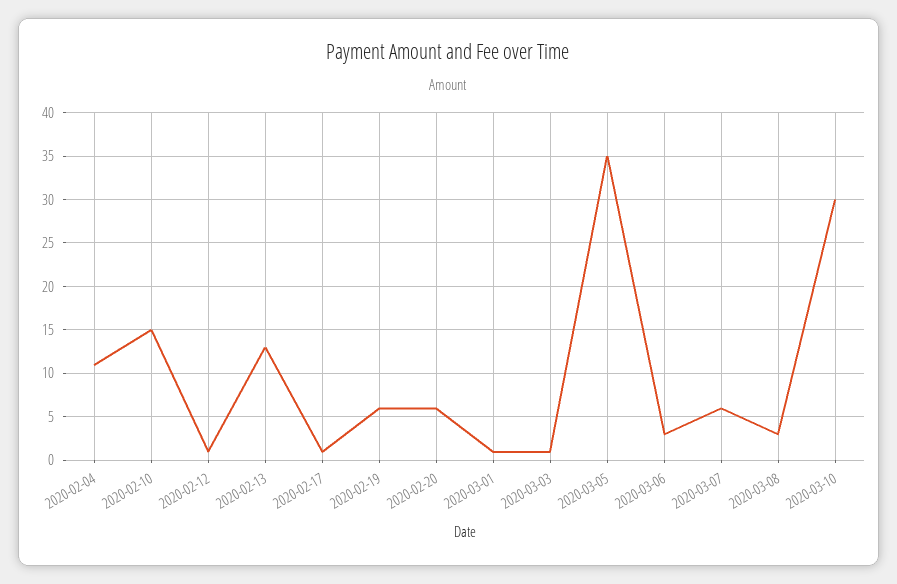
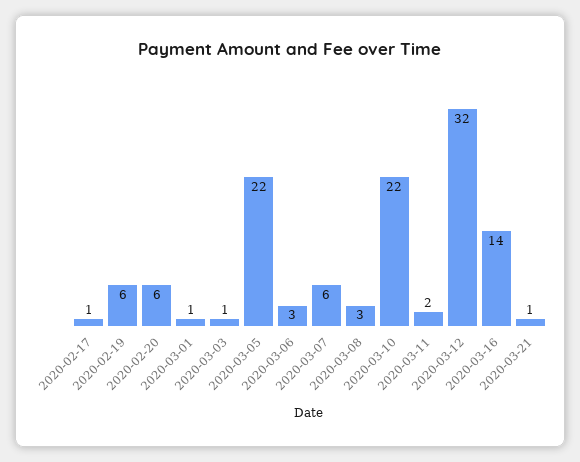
2020-02-04: 11 -> none
2020-02-10: 15 -> none
2020-02-12: 1 -> none
2020-02-13: 13 -> none
2020-03-05: 35 -> 22
2020-03-10: 30 -> 22
2020-03-11: none -> 2
2020-03-12: none -> 32
2020-03-16: none -> 14
2020-03-21: none -> 1

